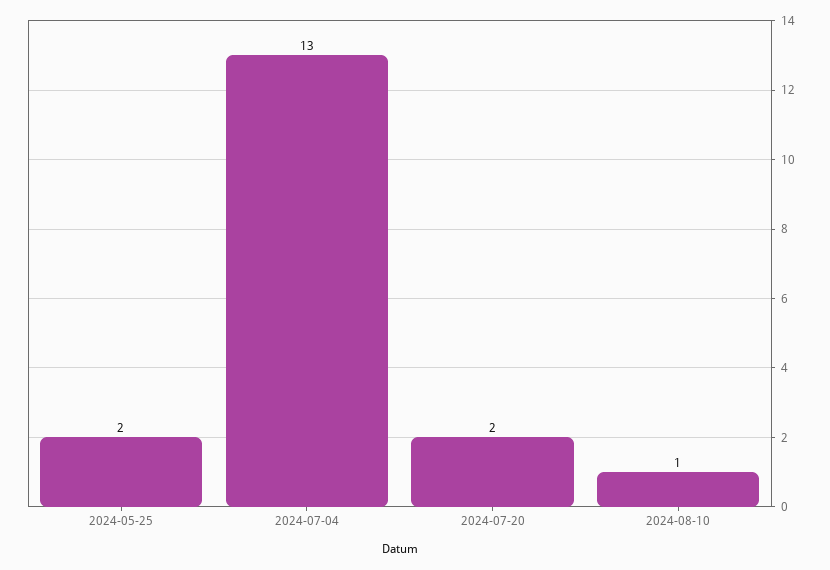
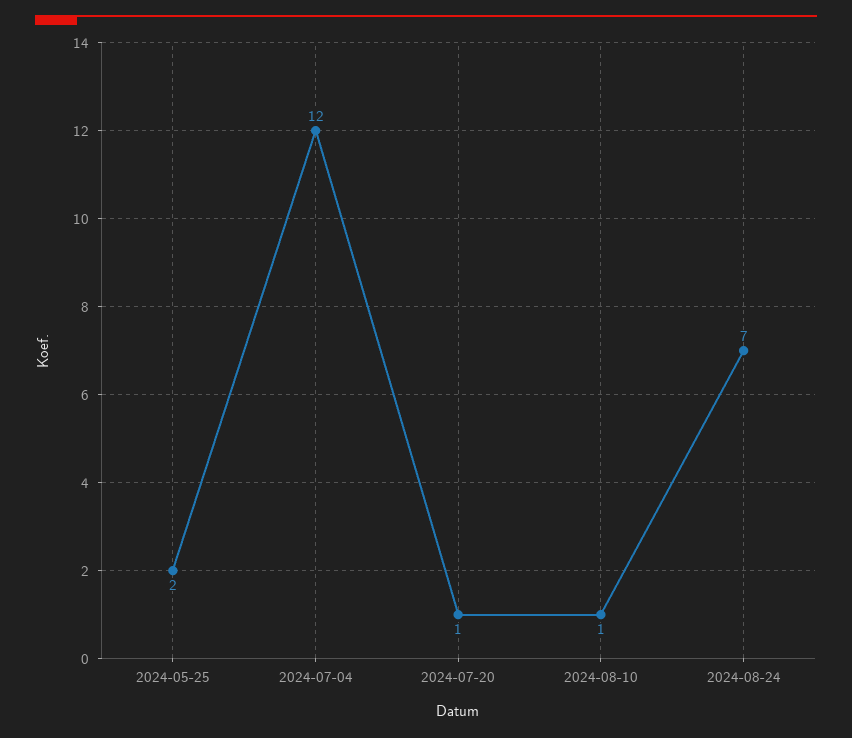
2024-07-04: 13 -> 12
2024-07-20: 2 -> 1
2024-08-24: none -> 7

